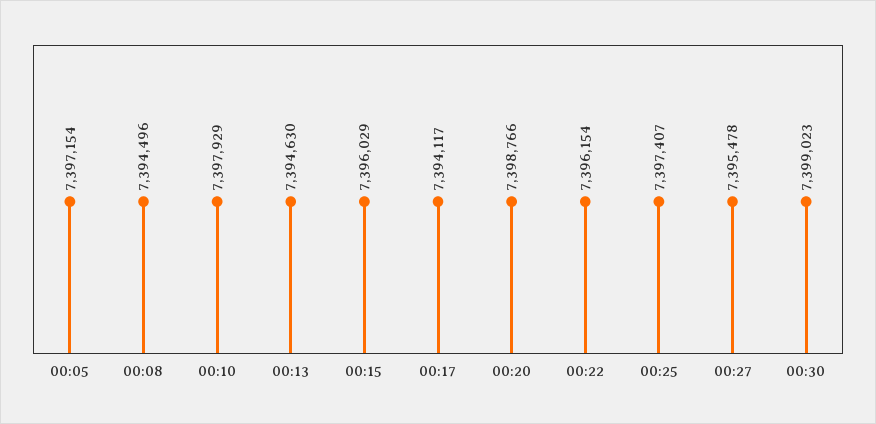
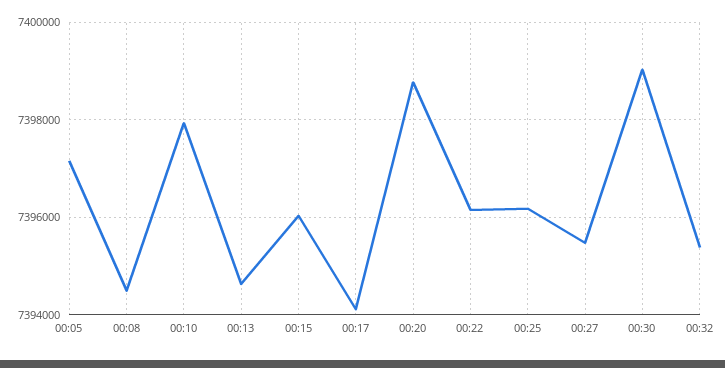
00:25: 7397407 -> 7396200
00:32: none -> 7395400

